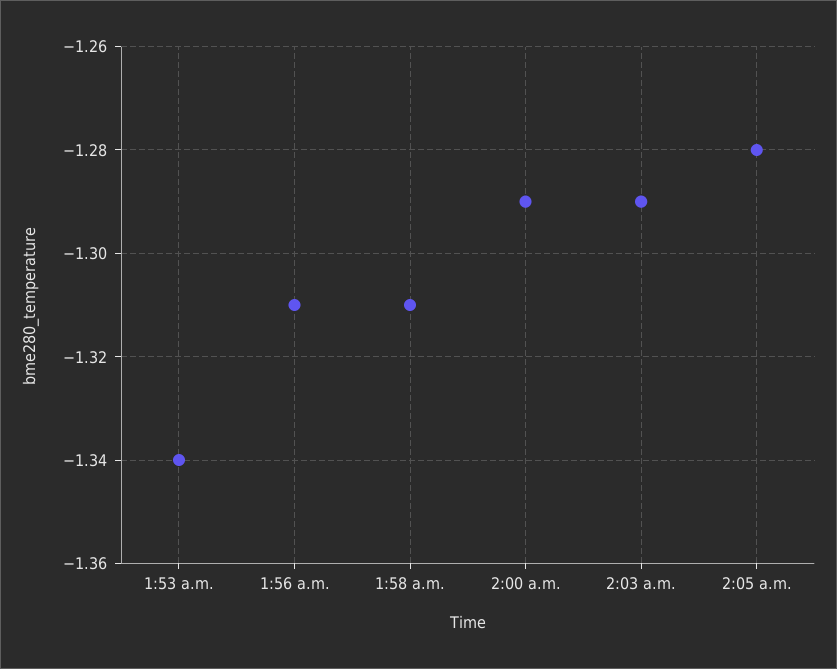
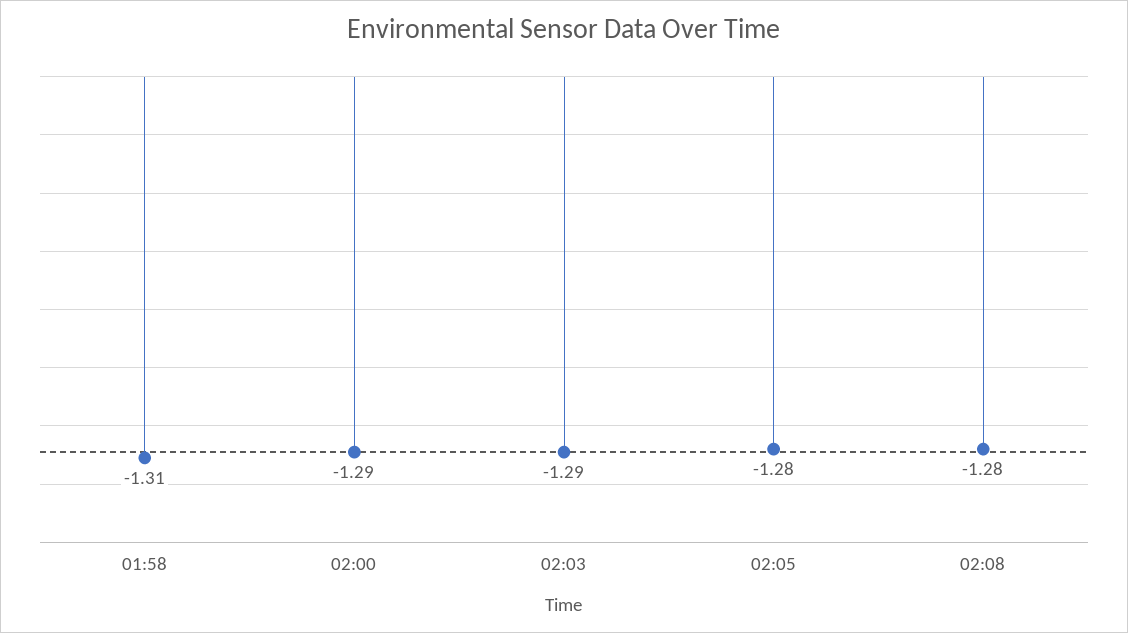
1:53 a.m.: -1.34 -> none
1:56 a.m.: -1.31 -> none
02:08: none -> -1.28

